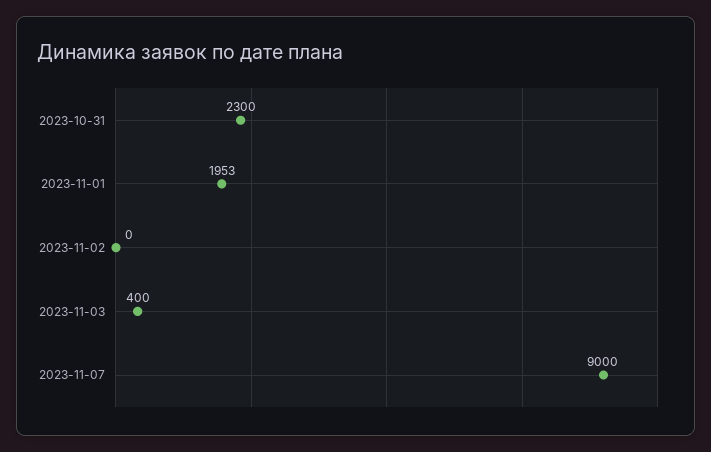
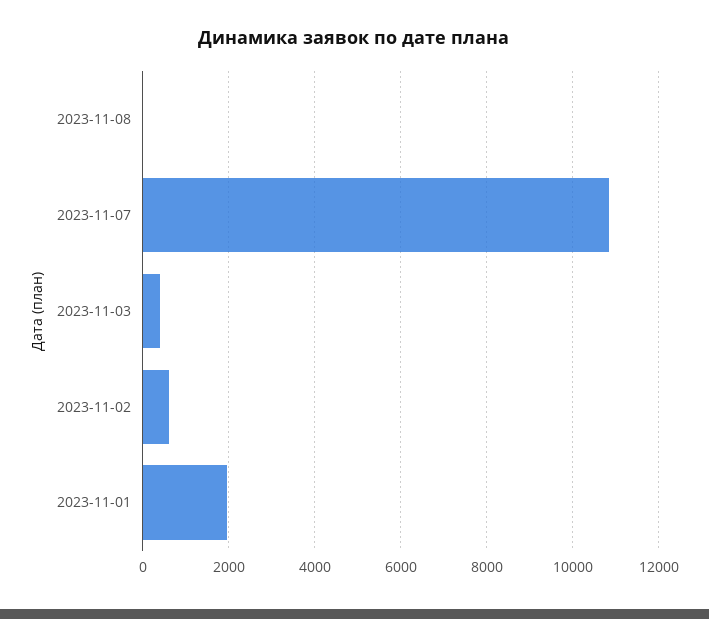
2023-10-31: 2300 -> none
2023-11-02: 0 -> 600
2023-11-07: 9000 -> 10800
2023-11-08: none -> 0

